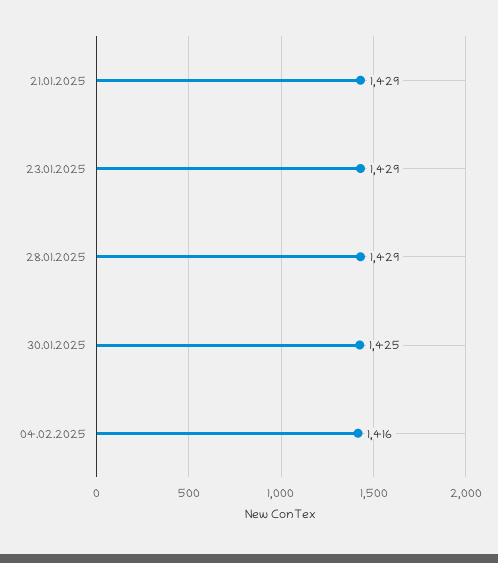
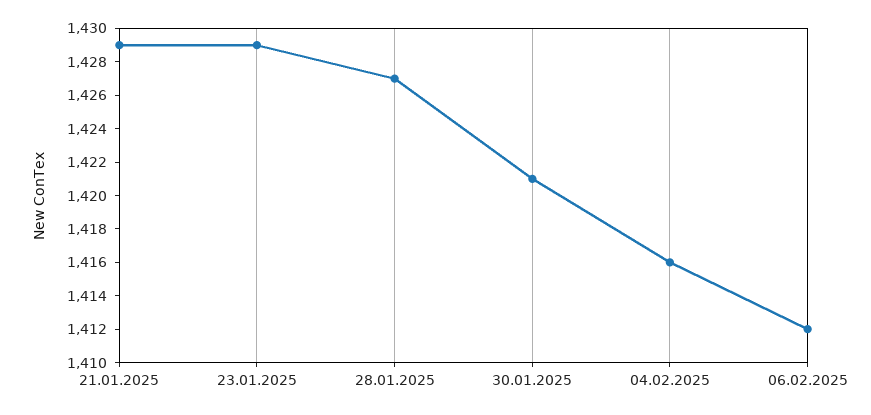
28.01.2025: 1429 -> 1427
30.01.2025: 1425 -> 1421
06.02.2025: none -> 1412

